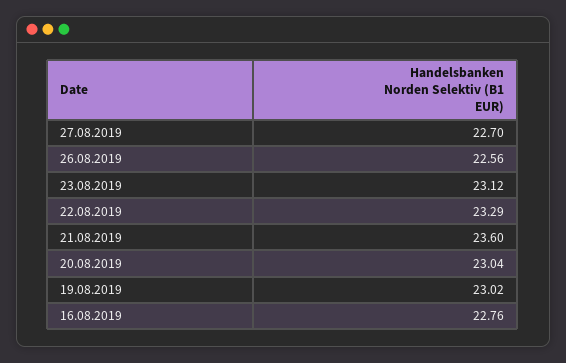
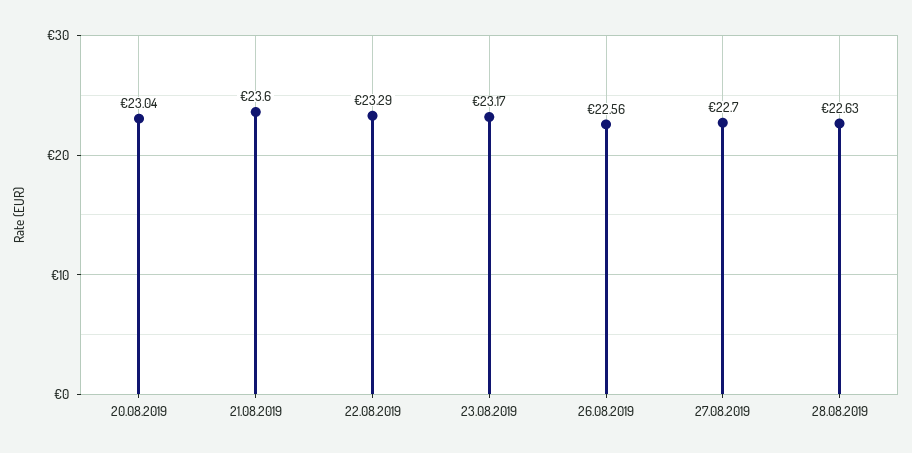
23.08.2019: 23.12 -> 23.17
19.08.2019: 23.02 -> none
16.08.2019: 22.76 -> none
28.08.2019: none -> 22.63

